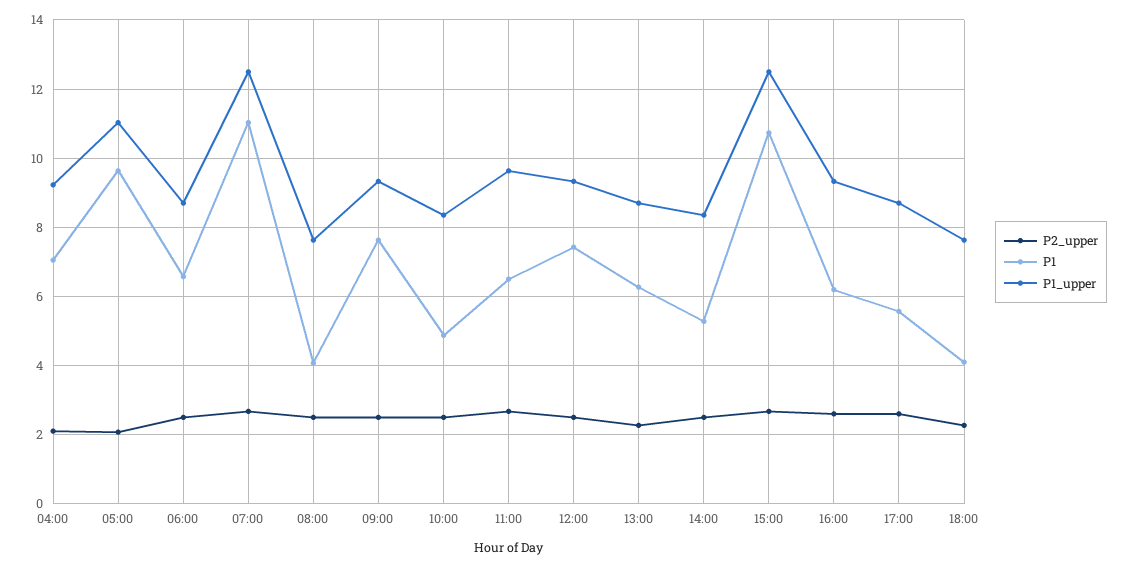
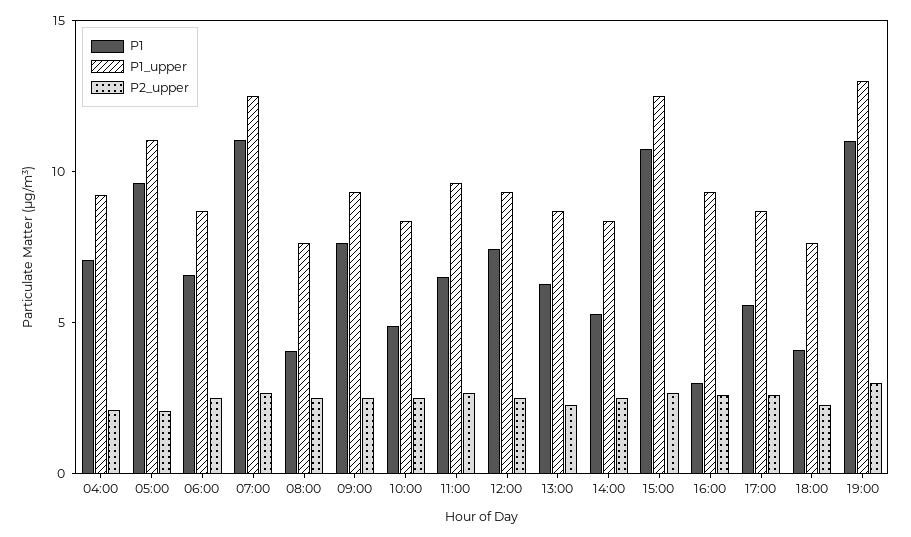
P1, 16:00: 6.2 -> 3
P1, 19:00: none -> 11
P1_upper, 19:00: none -> 13
P2_upper, 19:00: none -> 3

